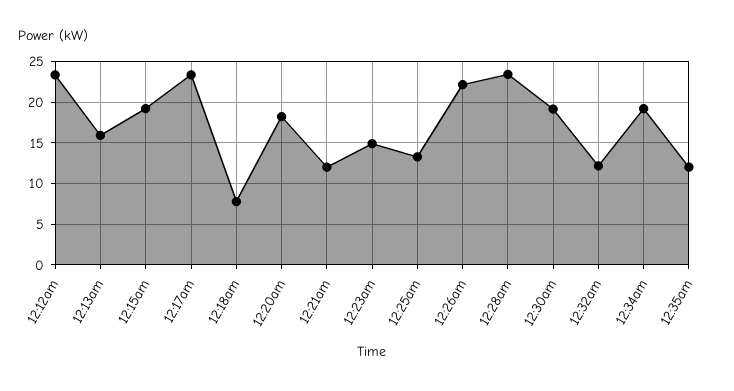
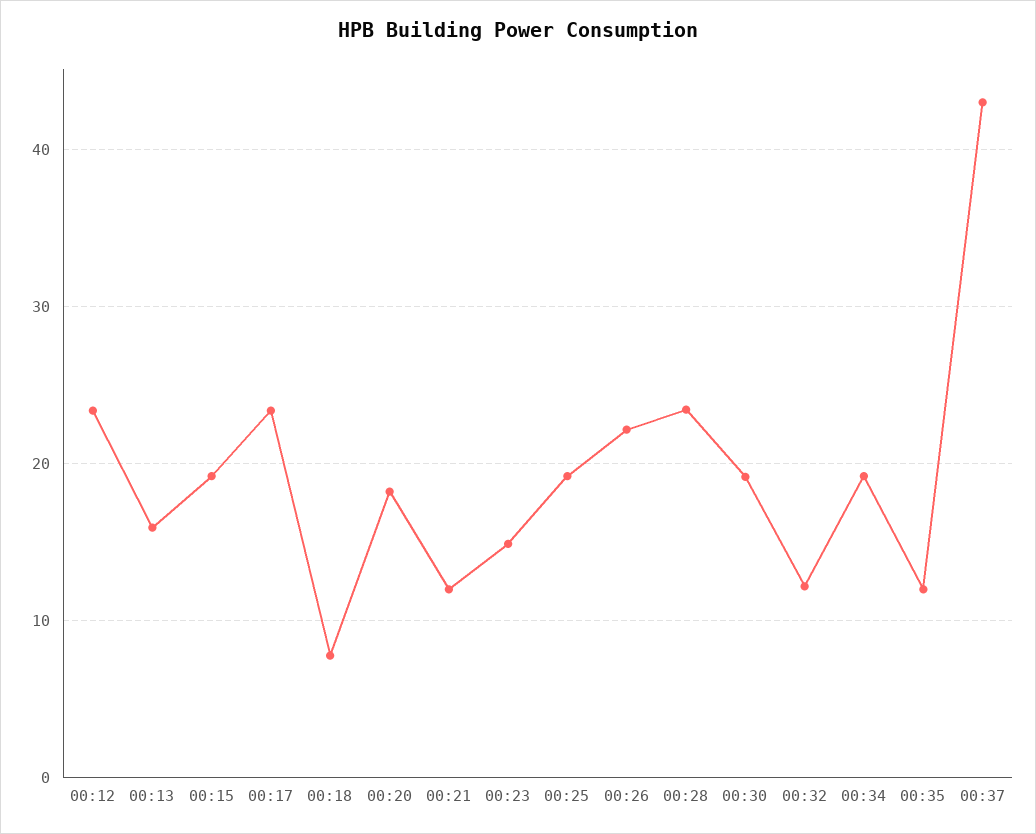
12:25am: 13 -> 19
00:37: none -> 43

